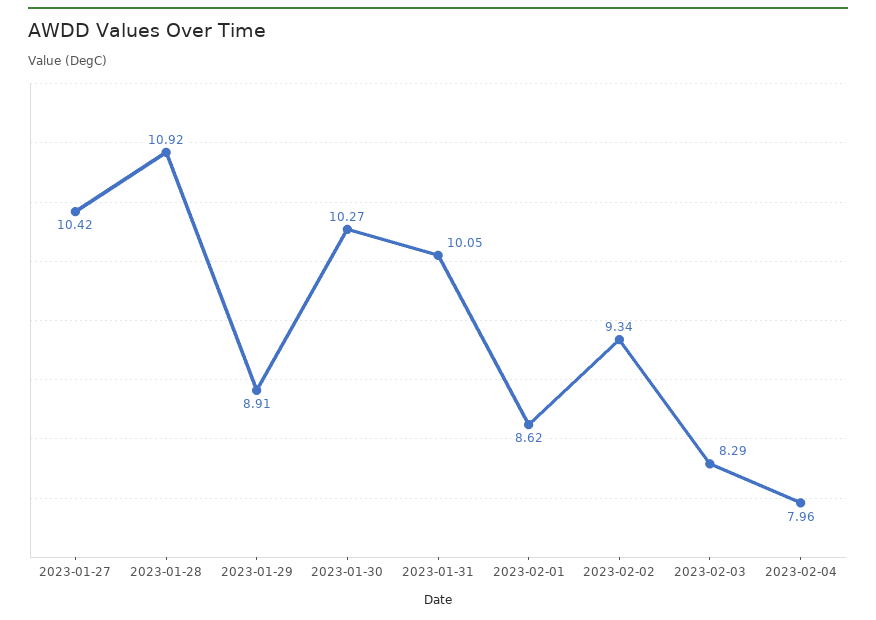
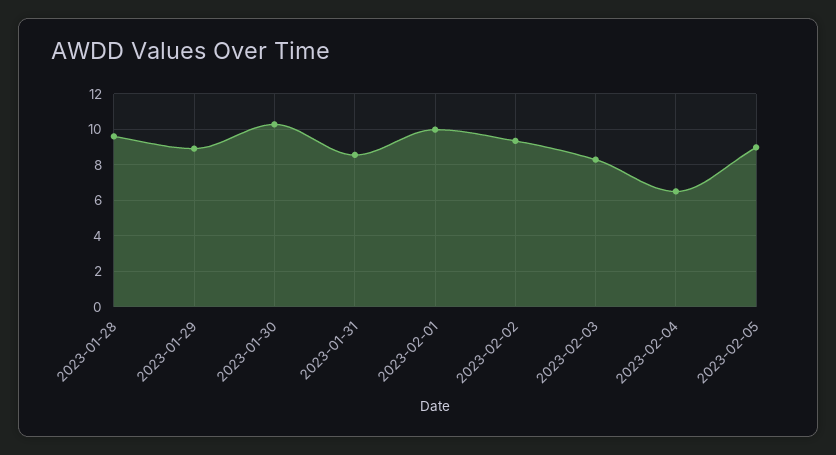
2023-01-27: 10.42 -> none
2023-01-28: 10.92 -> 9.5
2023-01-31: 10.05 -> 8.5
2023-02-01: 8.62 -> 10
2023-02-04: 7.96 -> 6.5
2023-02-05: none -> 9

